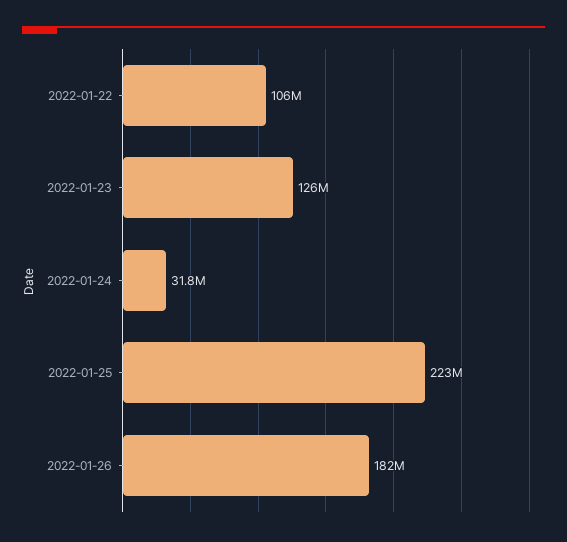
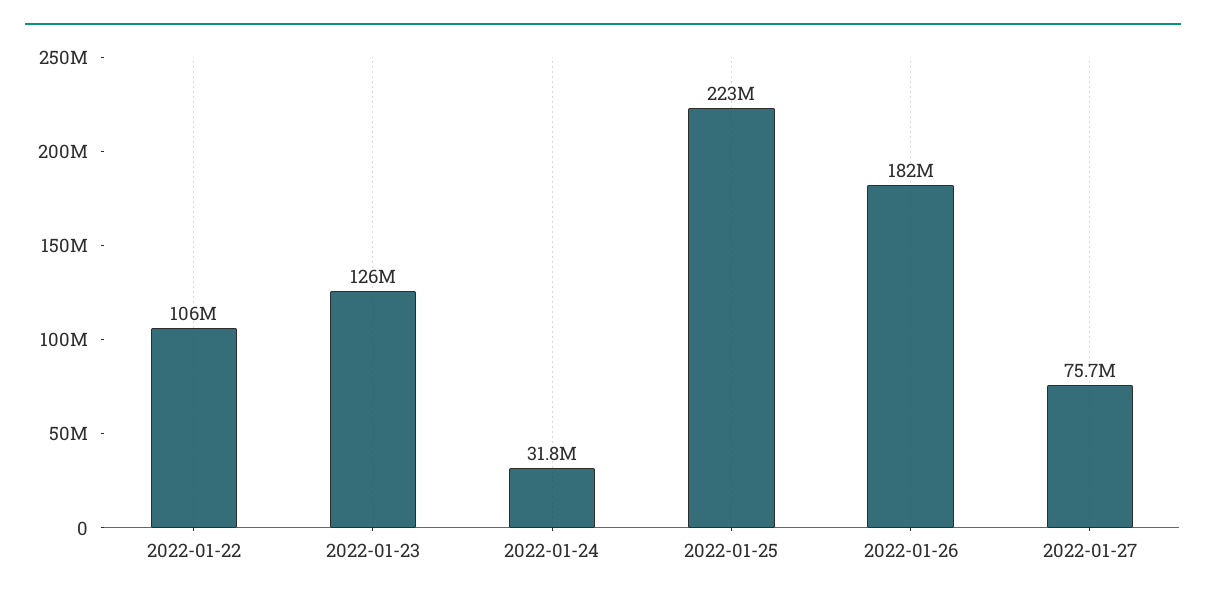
2022-01-27: none -> 75700000

